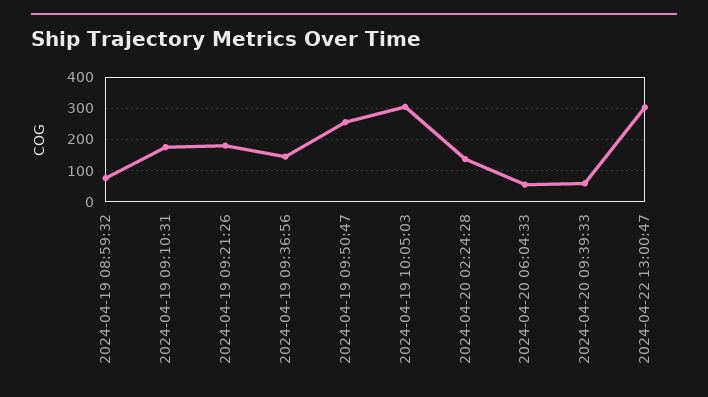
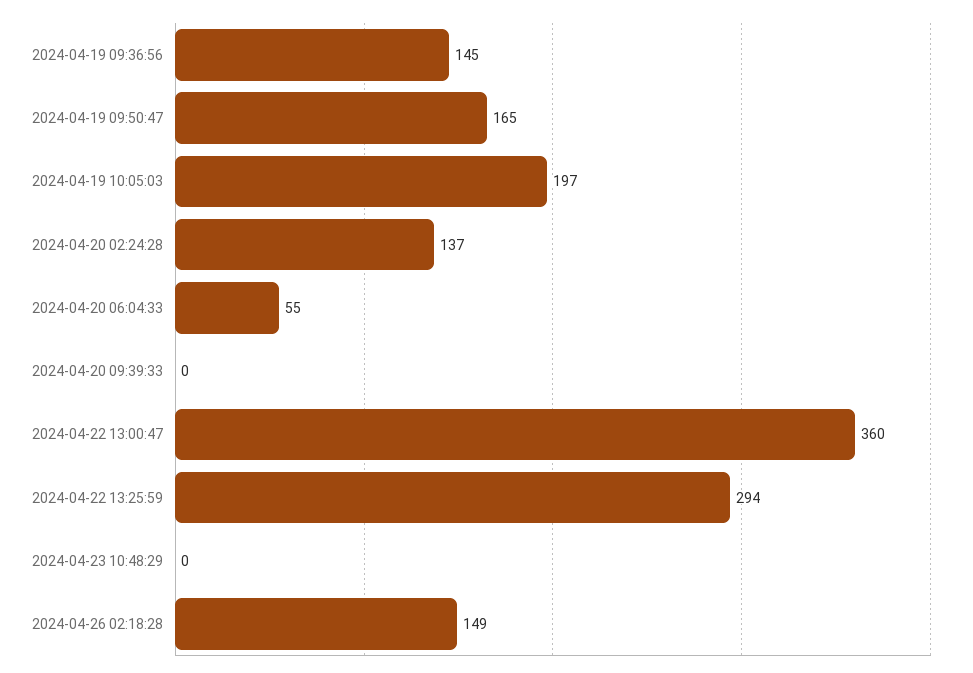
2024-04-19 08:59:32: 80 -> none
2024-04-19 09:10:31: 180 -> none
2024-04-19 09:21:26: 180 -> none
2024-04-19 09:50:47: 260 -> 165
2024-04-19 10:05:03: 300 -> 197
2024-04-20 09:39:33: 60 -> 0
2024-04-22 13:00:47: 300 -> 360
2024-04-22 13:25:59: none -> 294
2024-04-23 10:48:29: none -> 0
2024-04-26 02:18:28: none -> 149

